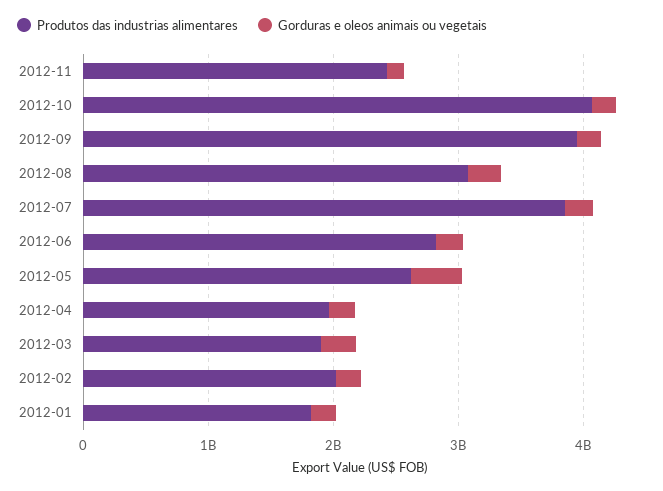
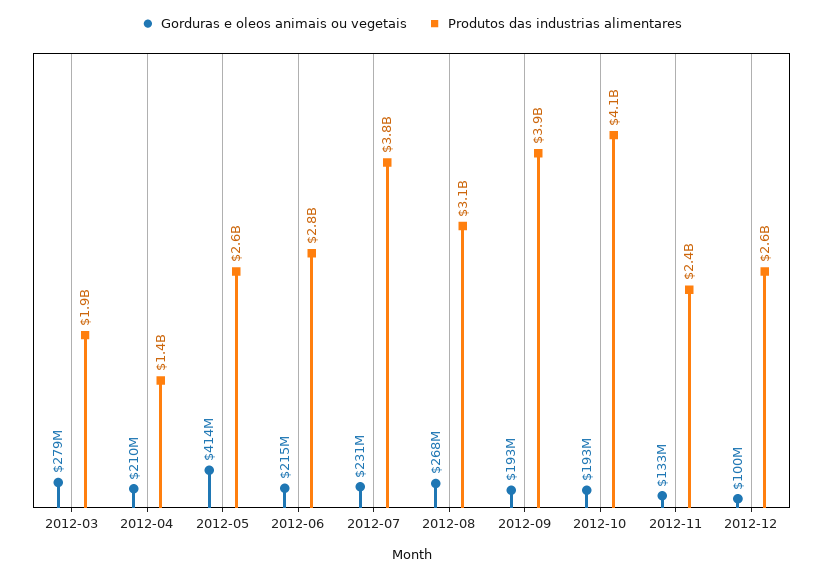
Produtos das industrias alimentares, 2012-04: 2000000000 -> 1400000000
Produtos das industrias alimentares, 2012-02: 2000000000 -> none
Gorduras e oleos animais ou vegetais, 2012-02: 200000000 -> none
Produtos das industrias alimentares, 2012-01: 1800000000 -> none
Gorduras e oleos animais ou vegetais, 2012-01: 200000000 -> none
Gorduras e oleos animais ou vegetais, 2012-12: none -> 100000000
Produtos das industrias alimentares, 2012-12: none -> 2600000000

